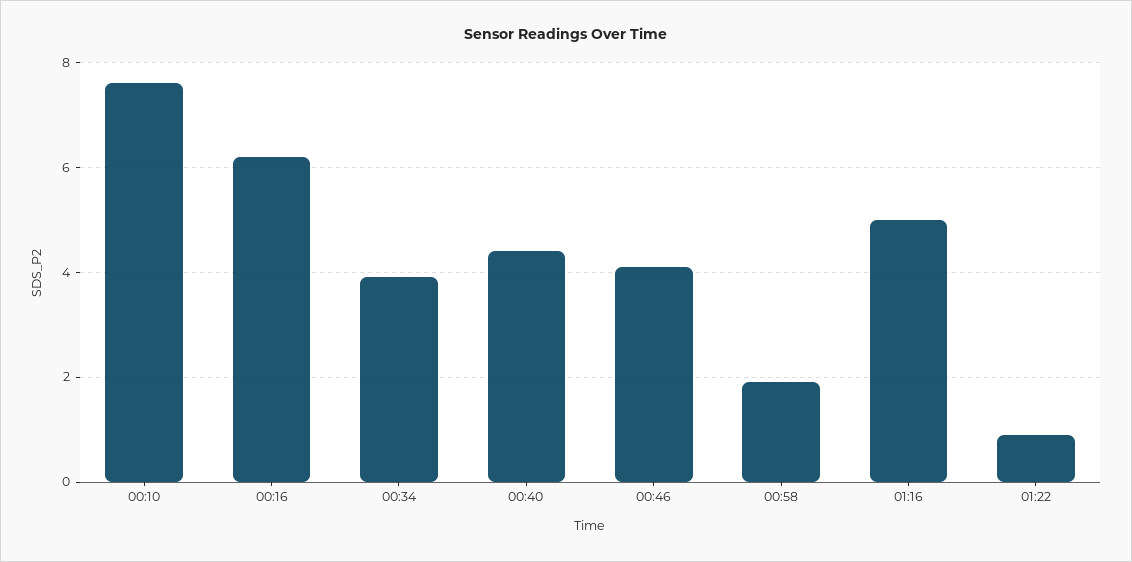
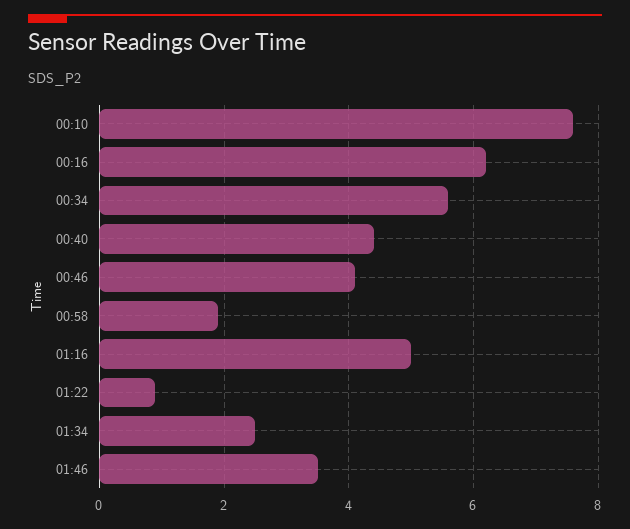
00:34: 4 -> 5.5
01:34: none -> 2.5
01:46: none -> 3.5

